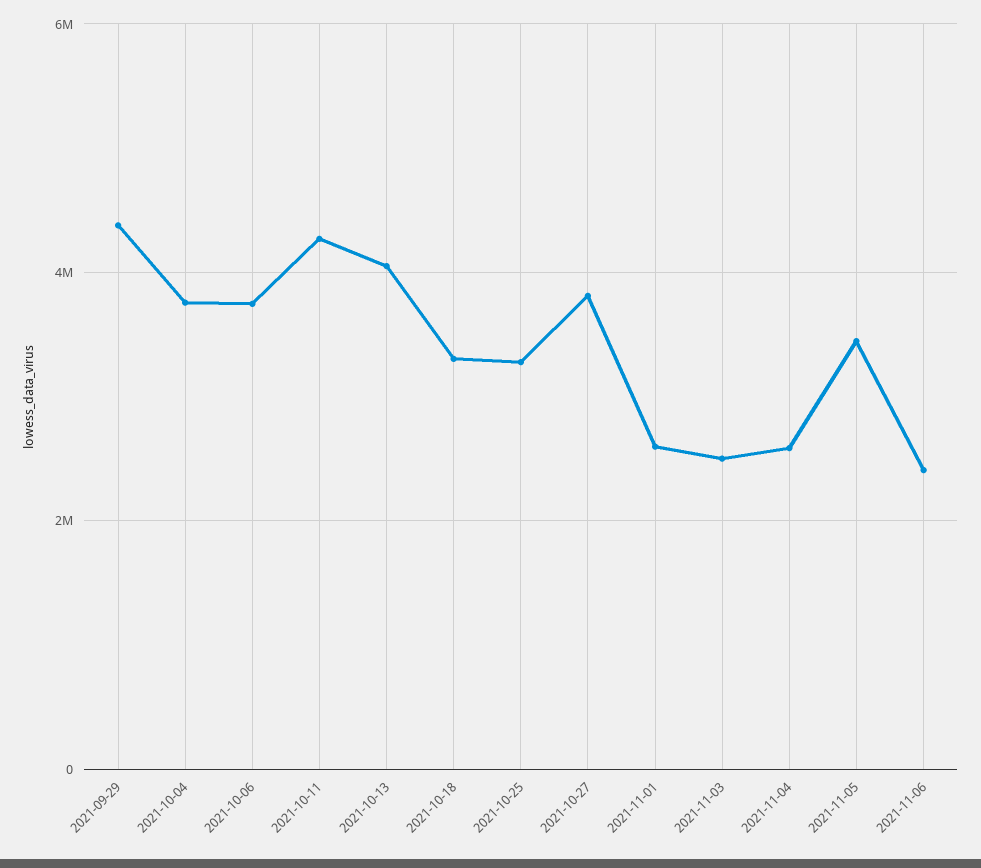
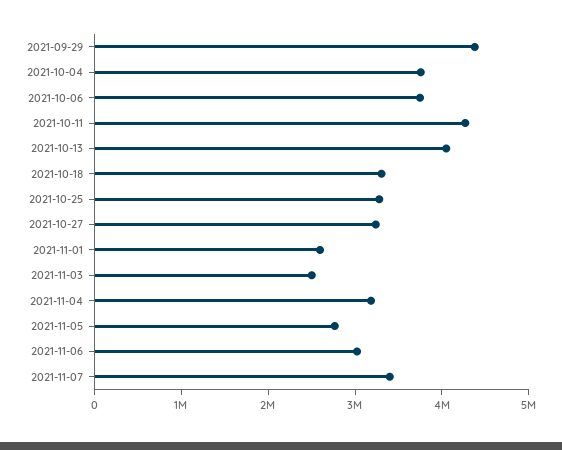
2021-10-27: 3800000 -> 3200000
2021-11-04: 2600000 -> 3200000
2021-11-05: 3400000 -> 2800000
2021-11-06: 2400000 -> 3000000
2021-11-07: none -> 3400000

